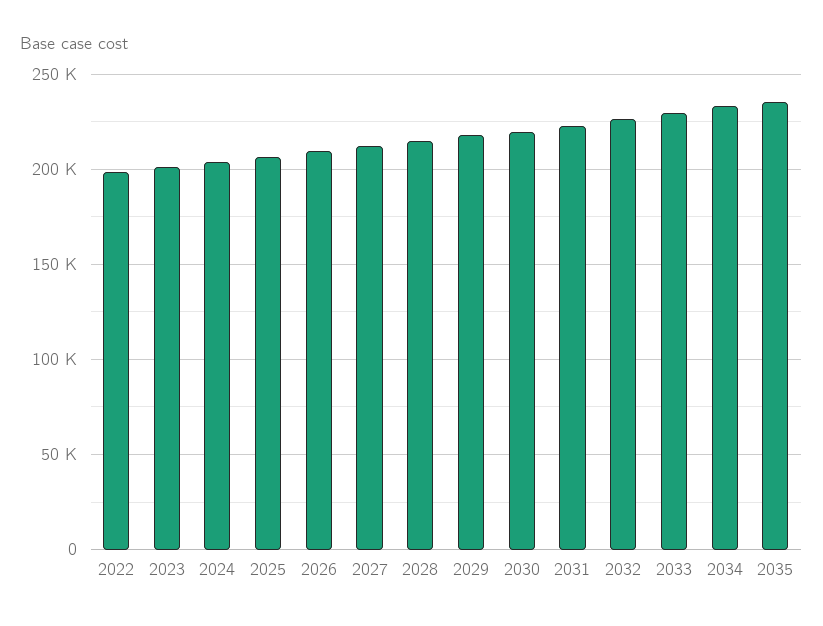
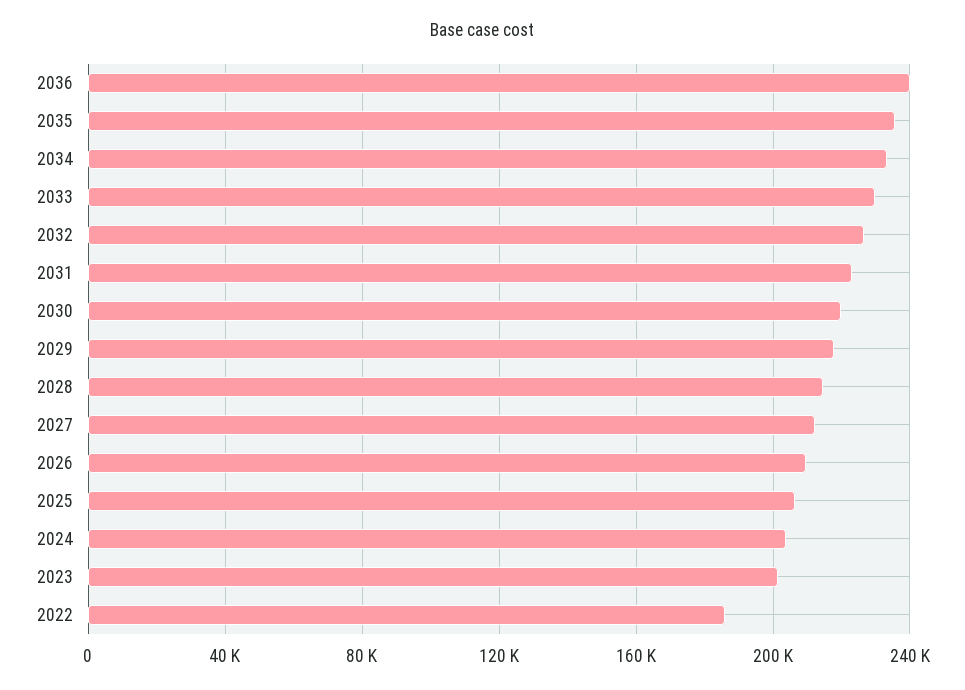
2022: 200000 -> 185000
2036: none -> 240000

